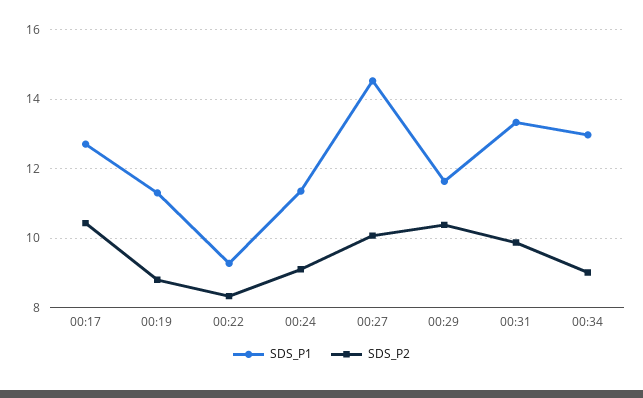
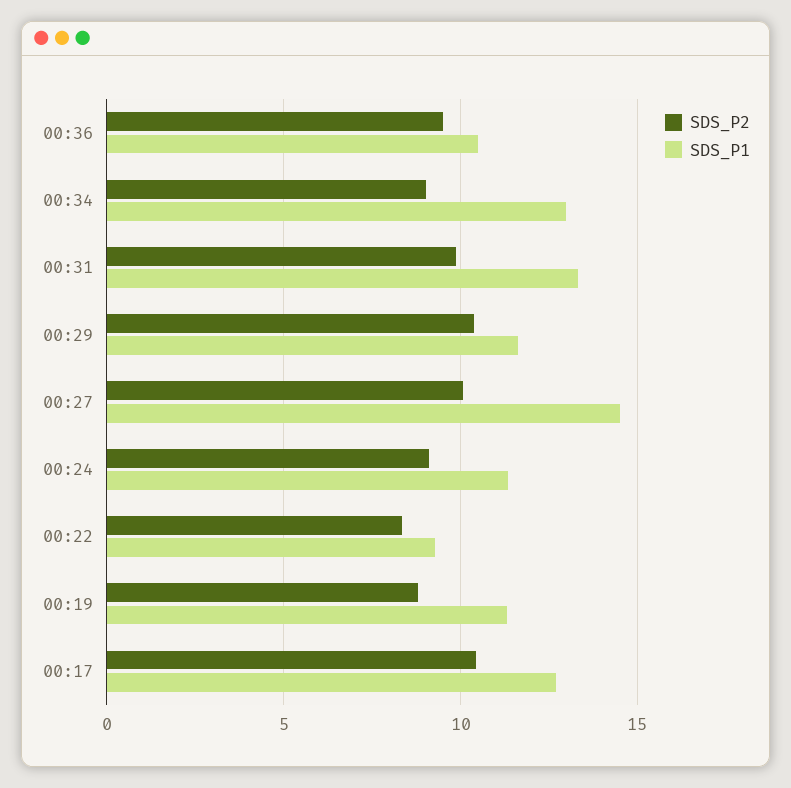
SDS_P2, 00:36: none -> 9.5
SDS_P1, 00:36: none -> 10.5

